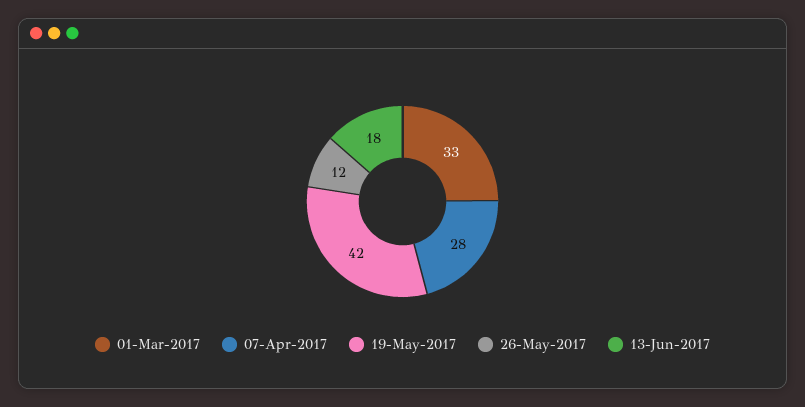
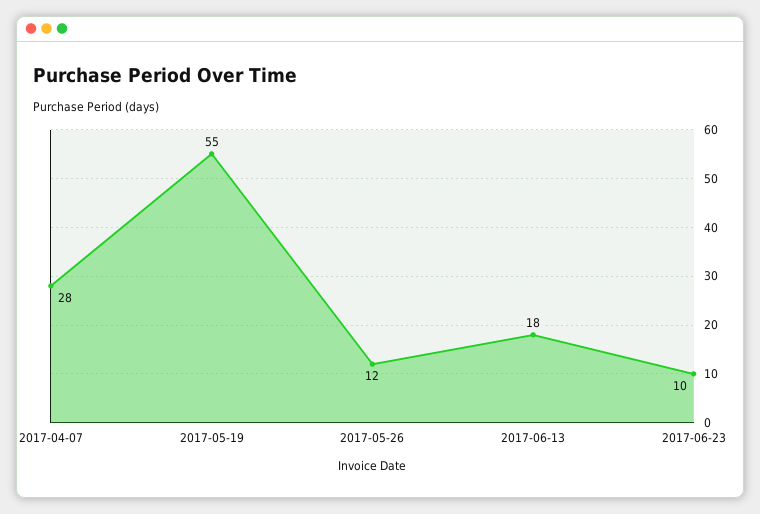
01-Mar-2017: 33 -> none
19-May-2017: 42 -> 55
2017-06-23: none -> 10

